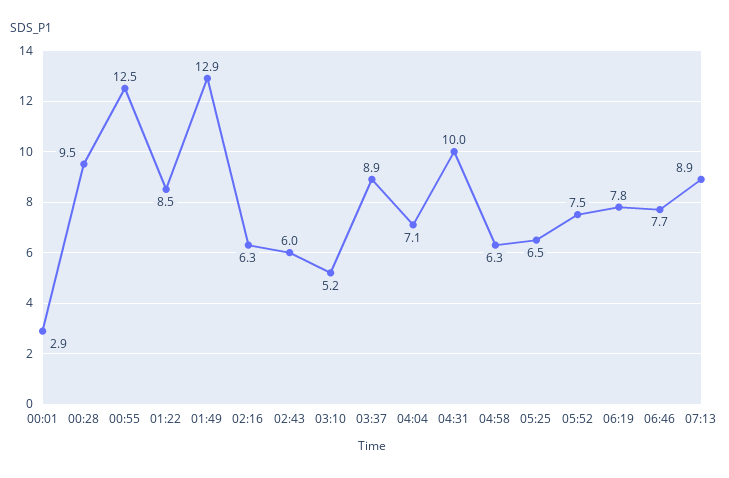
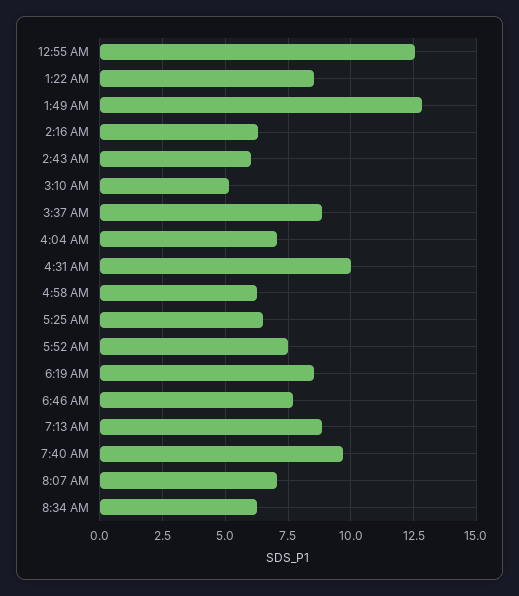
00:01: 2.9 -> none
00:28: 9.5 -> none
06:19: 7.8 -> 8.5
7:40 AM: none -> 9.75
8:07 AM: none -> 7
8:34 AM: none -> 6.25

